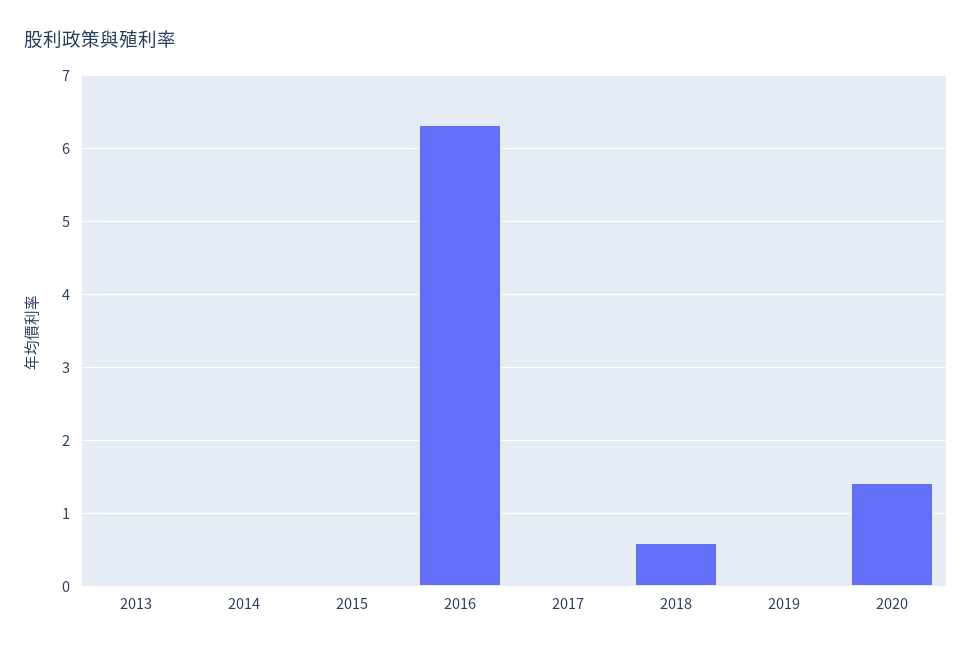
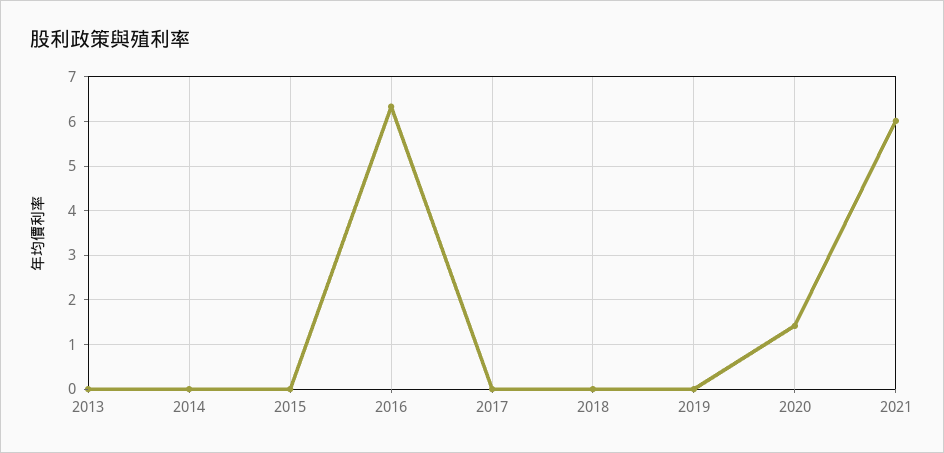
2018: 0.6 -> 0
2021: none -> 6

